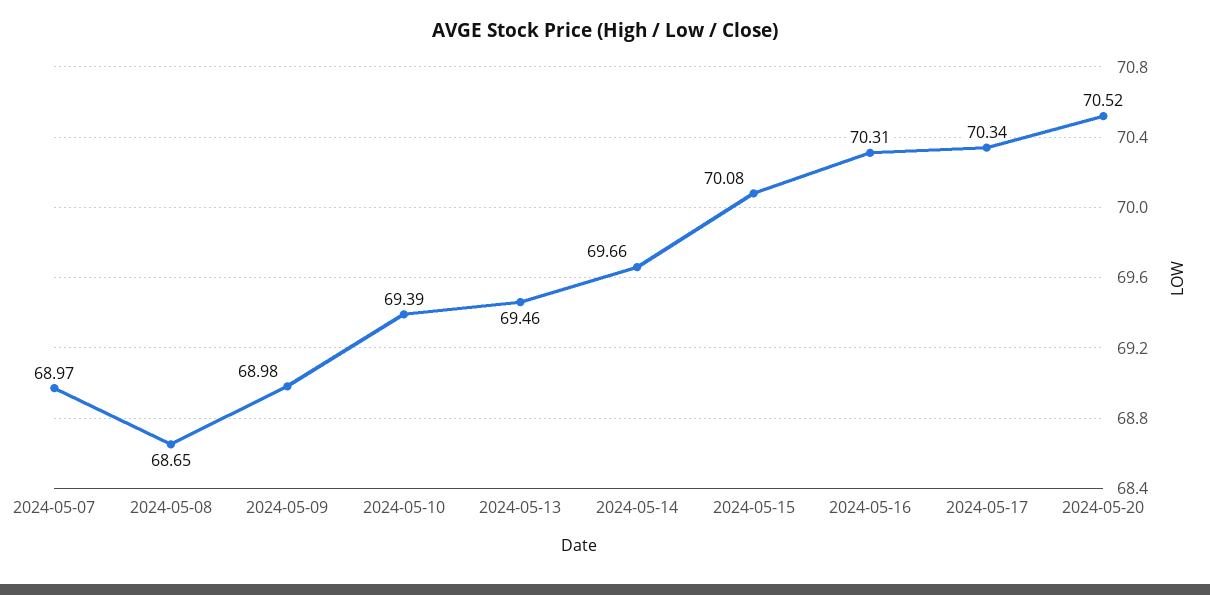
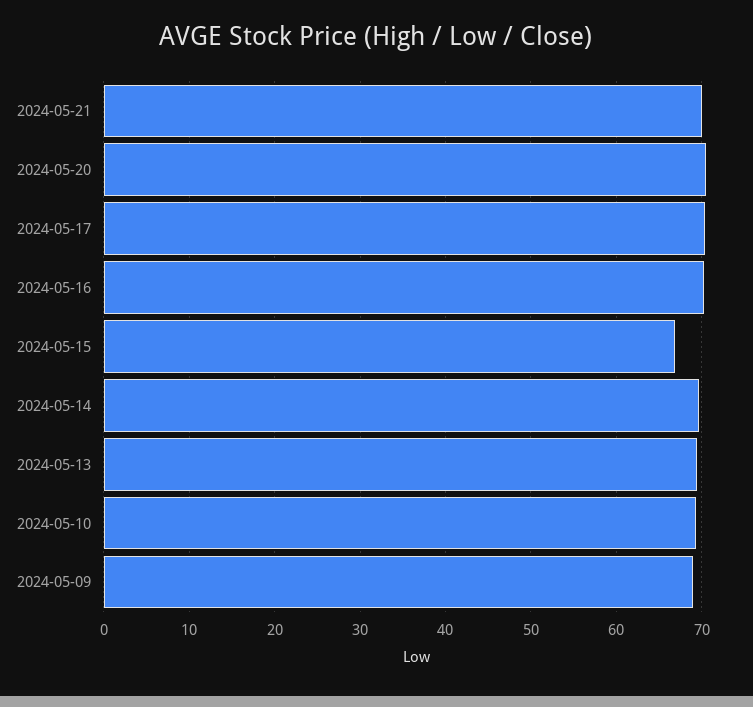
2024-05-07: 68.97 -> none
2024-05-08: 68.65 -> none
2024-05-15: 70.08 -> 67
2024-05-21: none -> 70

